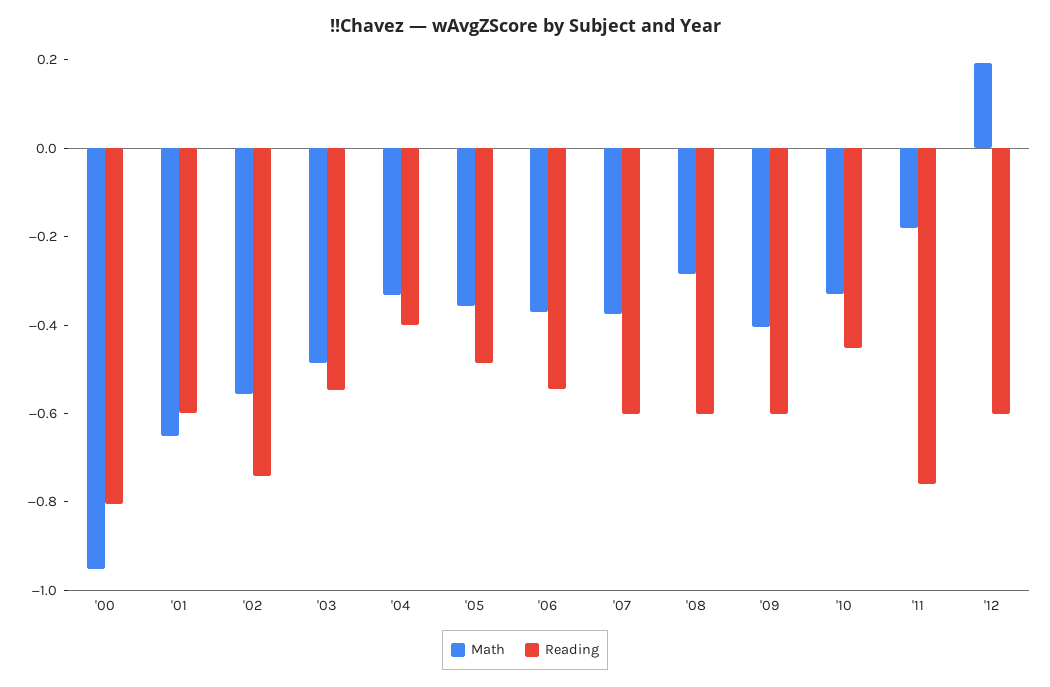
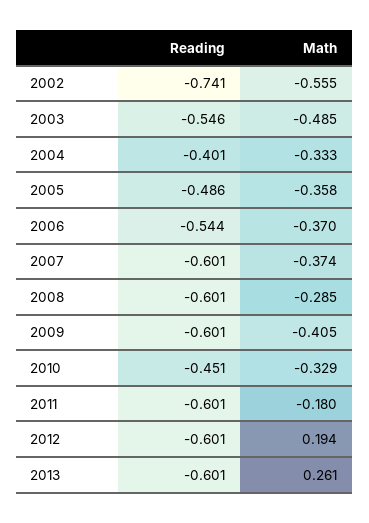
Math, '00: -0.95 -> none
Reading, '00: -0.8 -> none
Math, '01: -0.65 -> none
Reading, '01: -0.6 -> none
Reading, '11: -0.75 -> -0.601
Reading, 2013: none -> -0.601
Math, 2013: none -> 0.261

